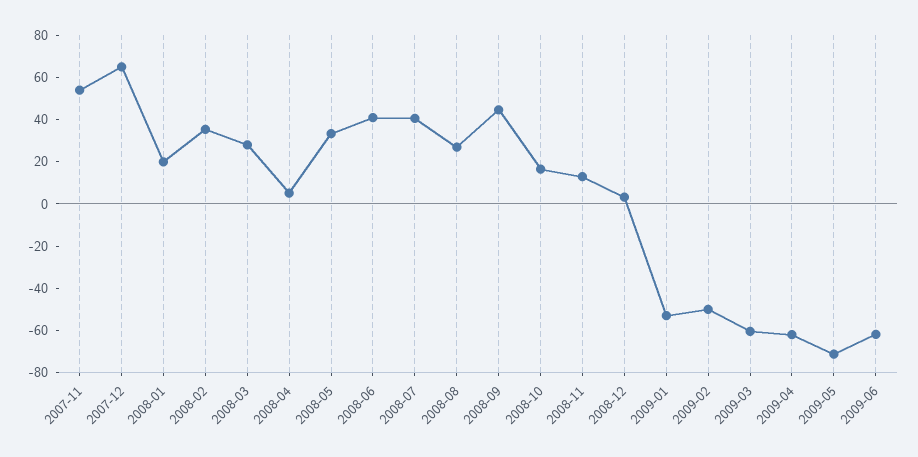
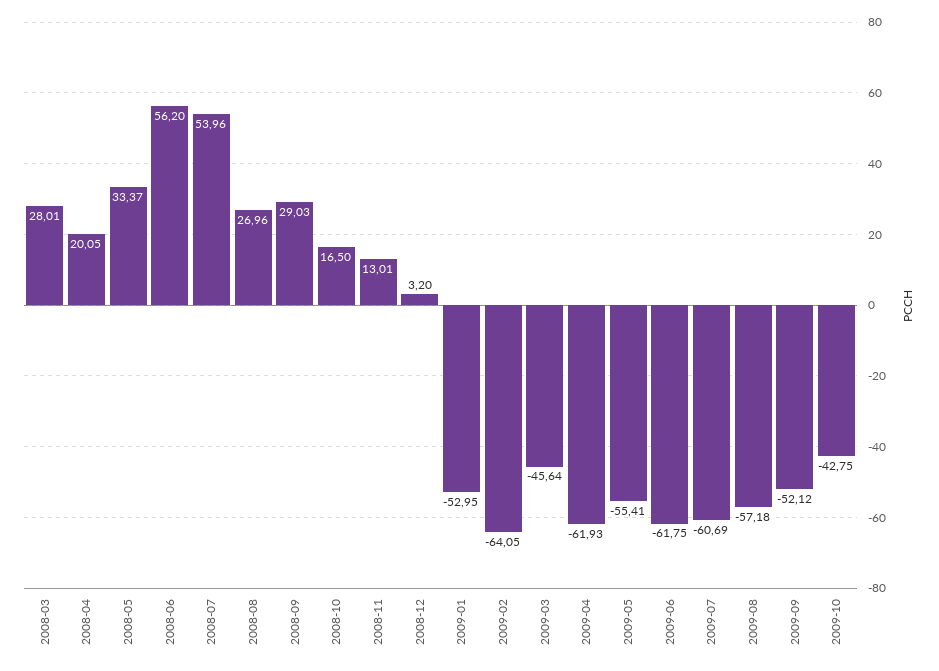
2007-11: 55 -> none
2007-12: 65 -> none
2008-01: 20 -> none
2008-02: 35 -> none
2008-04: 5 -> 20.05
2008-06: 40 -> 56.2
2008-07: 40 -> 53.96
2008-09: 45 -> 29.03
2009-02: -50 -> -64.05
2009-03: -60 -> -45.64
2009-05: -70 -> -55.41
2009-07: none -> -60.69
2009-08: none -> -57.18
2009-09: none -> -52.12
2009-10: none -> -42.75

